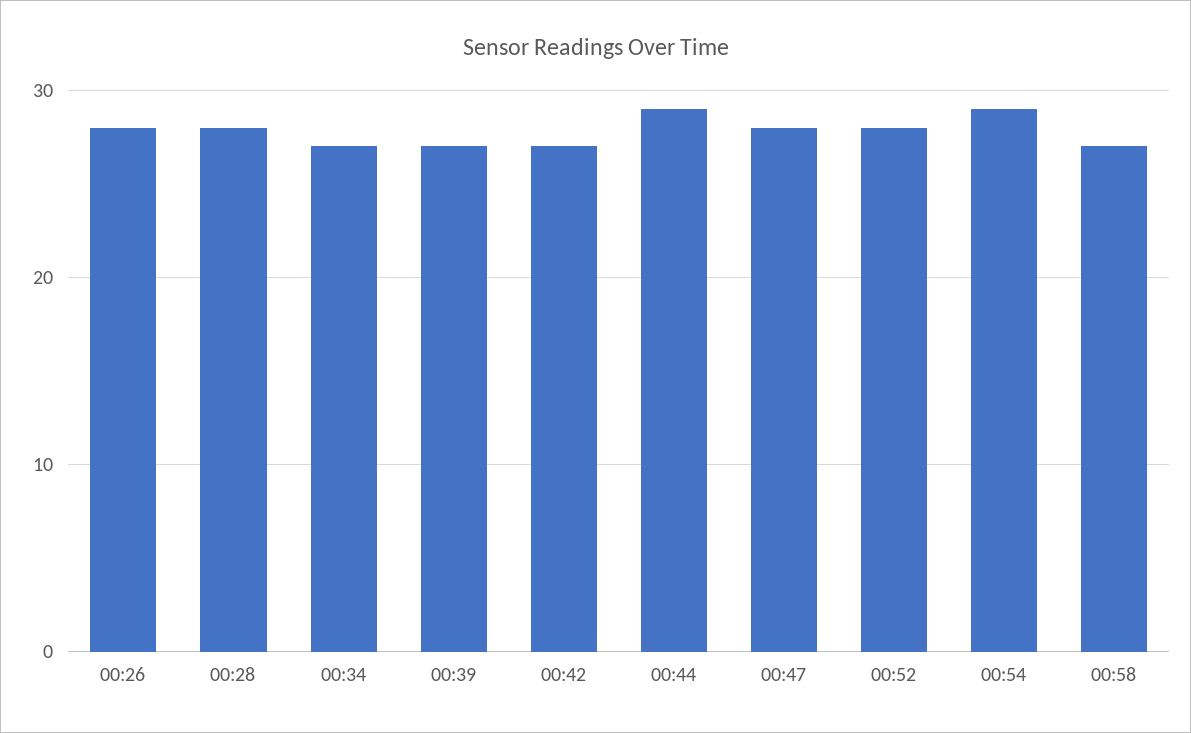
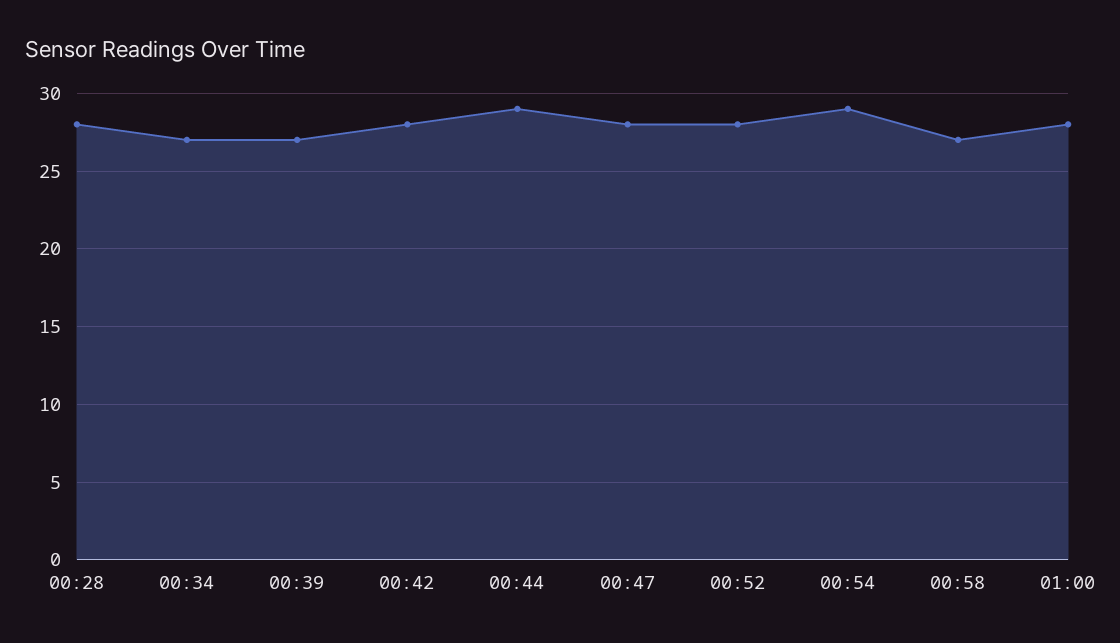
00:26: 28 -> none
00:42: 27 -> 28
01:00: none -> 28

